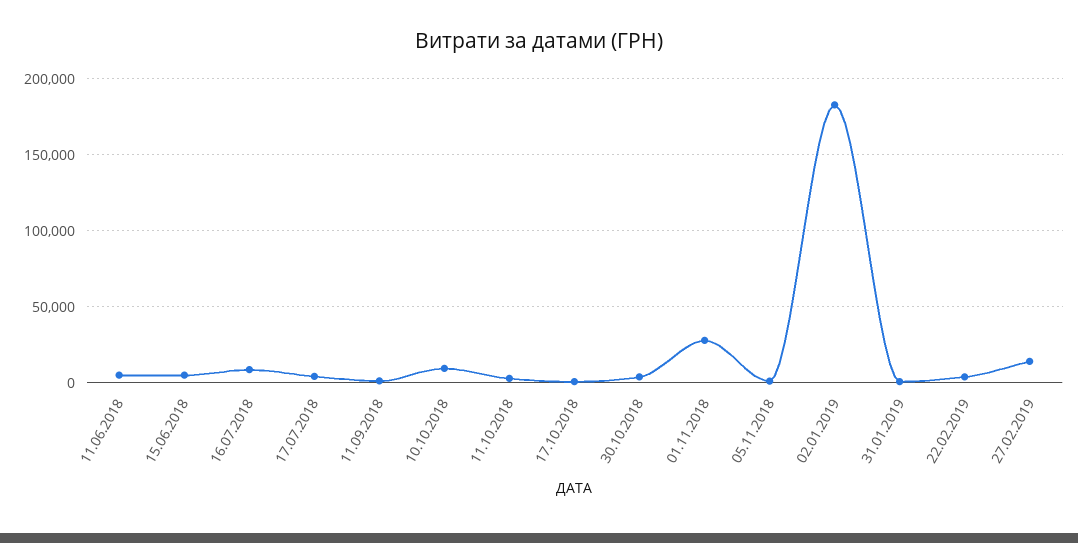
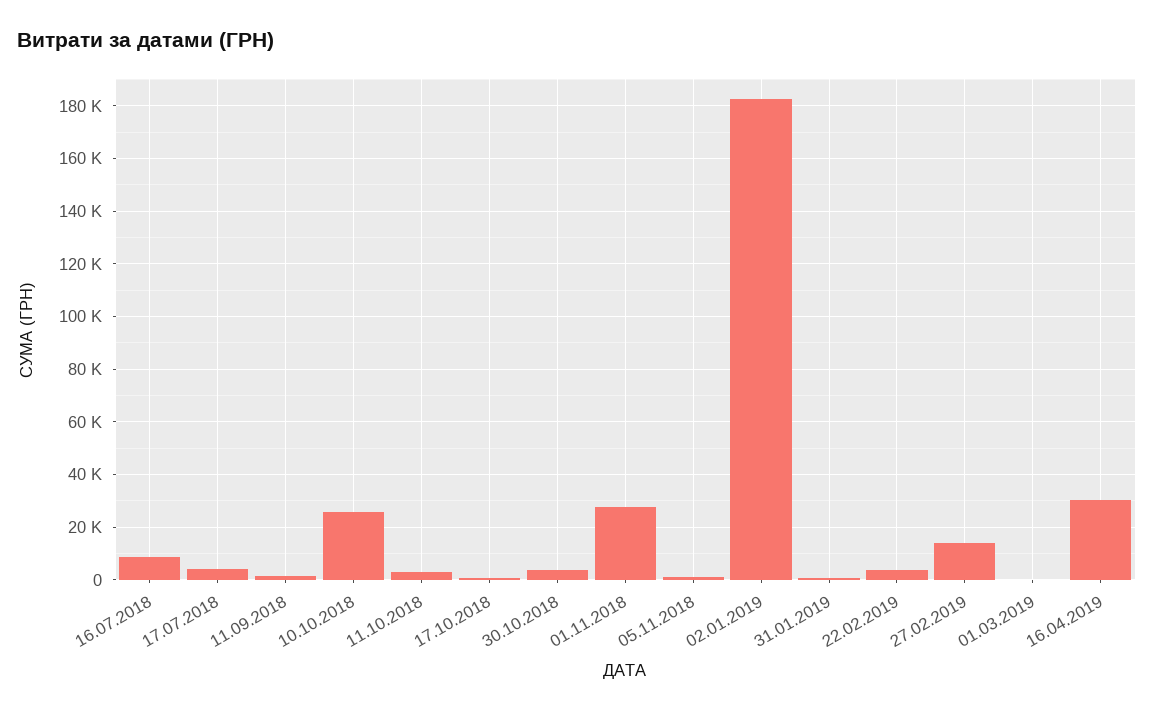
11.06.2018: 5000 -> none
15.06.2018: 5000 -> none
10.10.2018: 10000 -> 25000
01.03.2019: none -> 0
16.04.2019: none -> 30000

